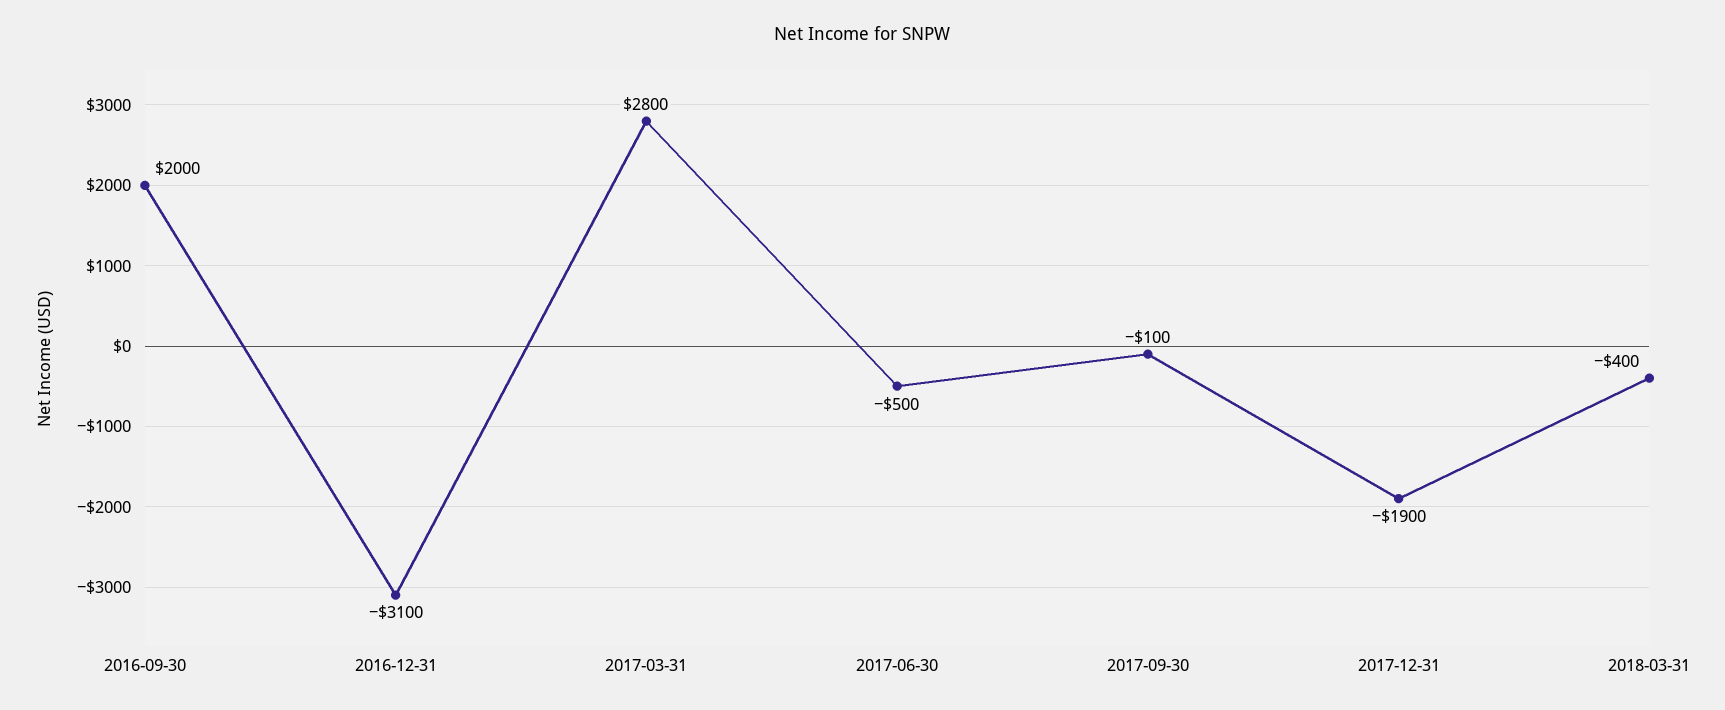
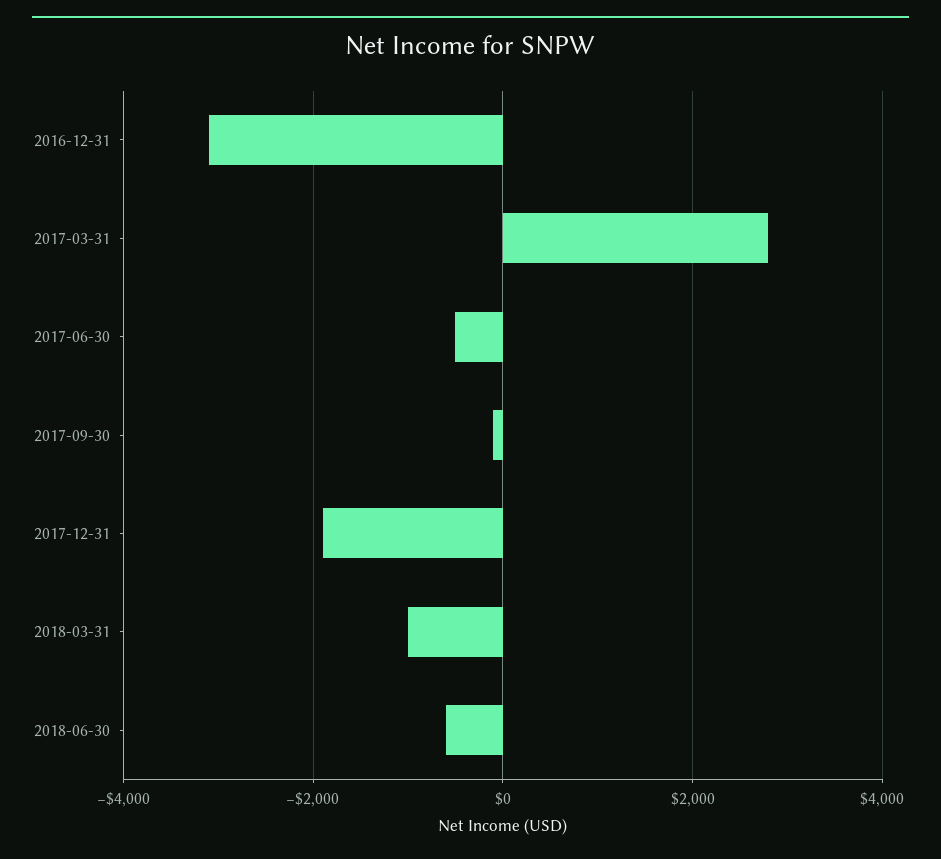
2016-09-30: 2000 -> none
2018-03-31: -400 -> -1000
2018-06-30: none -> -600

